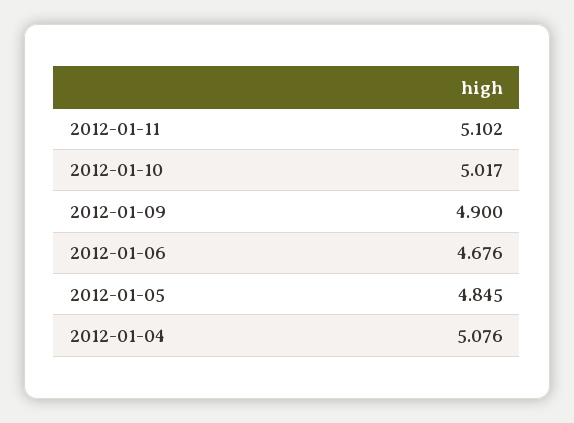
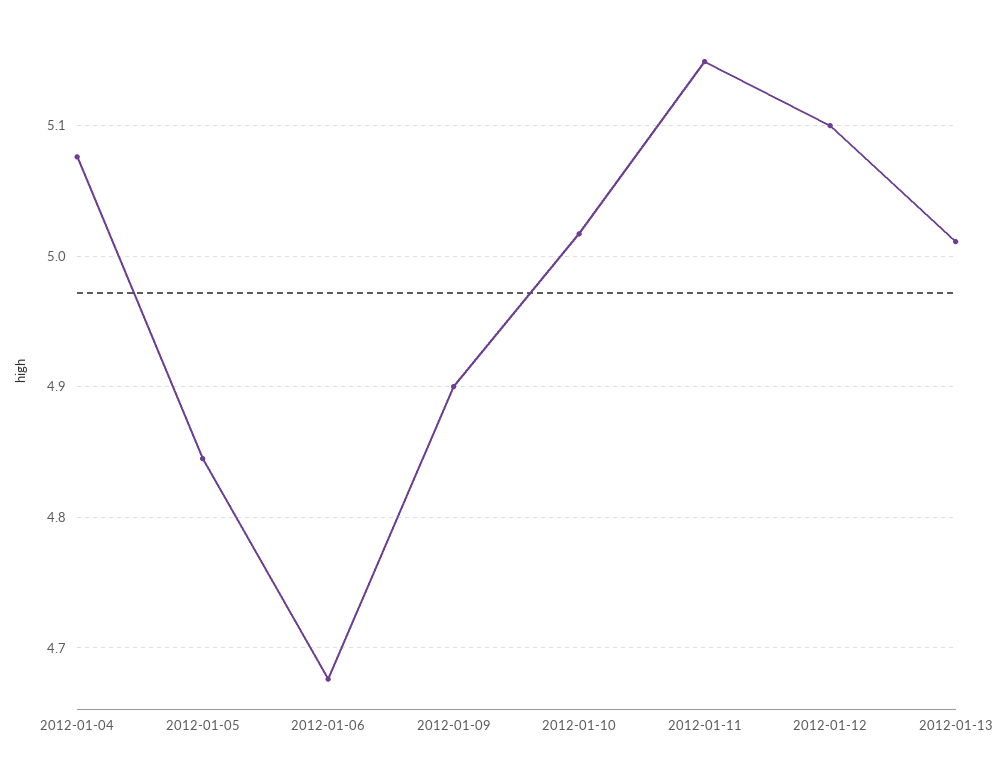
2012-01-11: 5.102 -> 5.15
2012-01-12: none -> 5.1
2012-01-13: none -> 5.01

